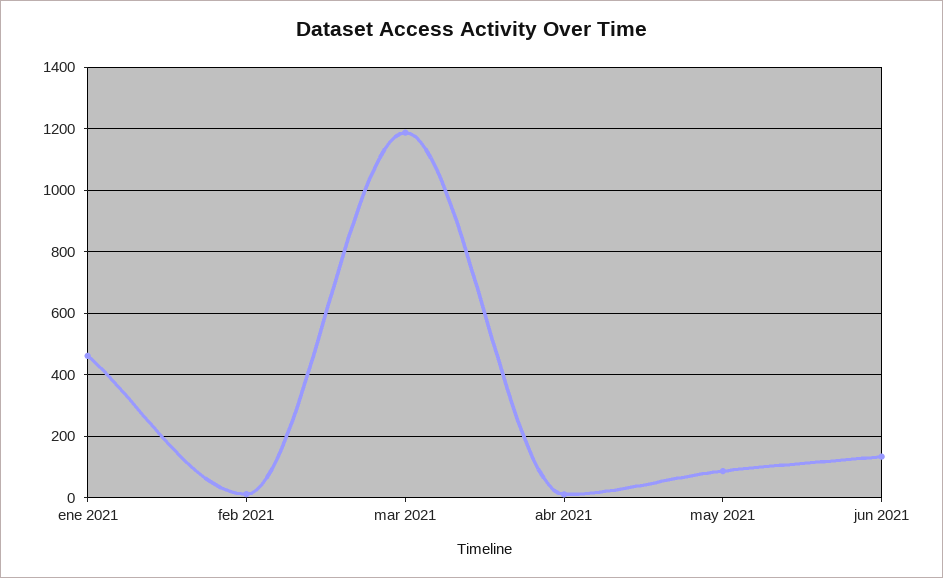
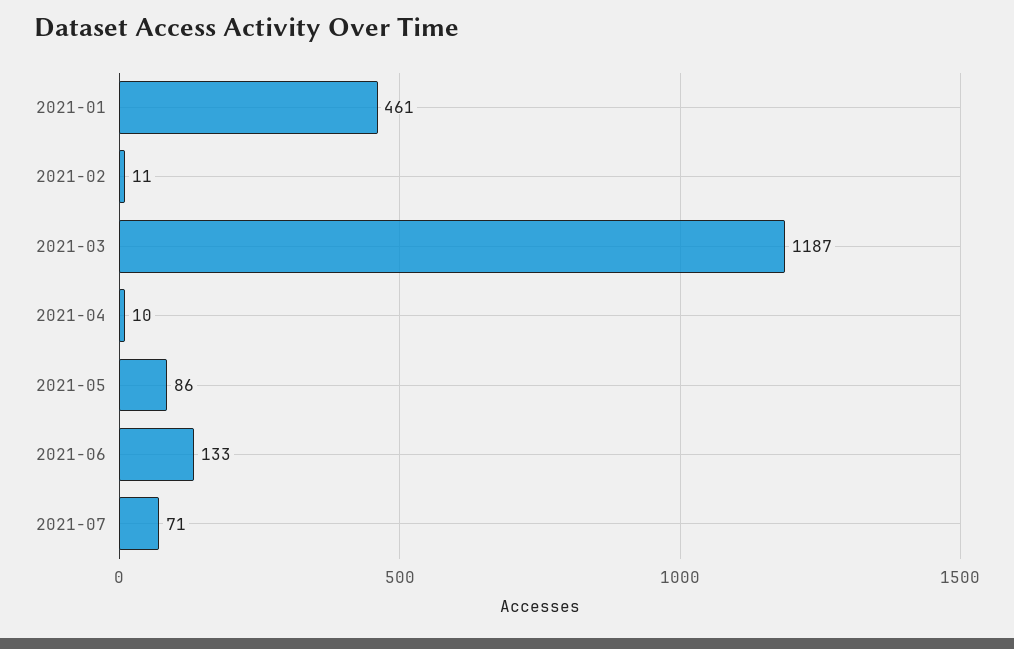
2021-07: none -> 71

